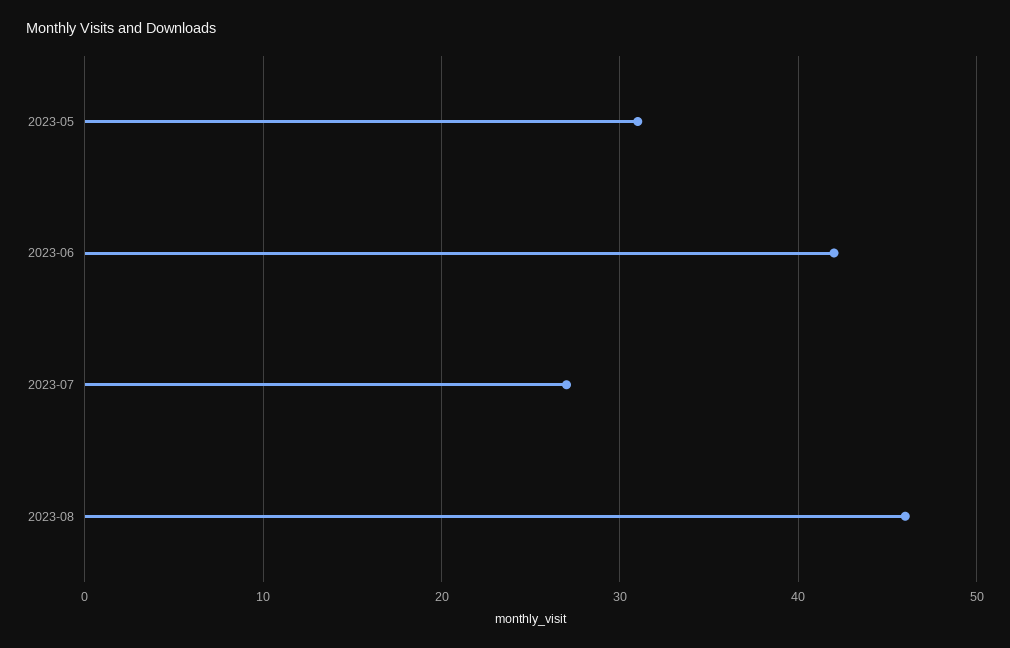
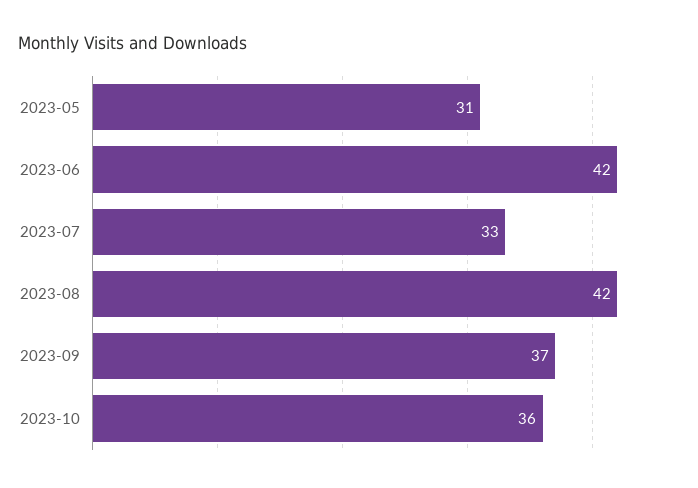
2023-07: 27 -> 33
2023-08: 46 -> 42
2023-09: none -> 37
2023-10: none -> 36

